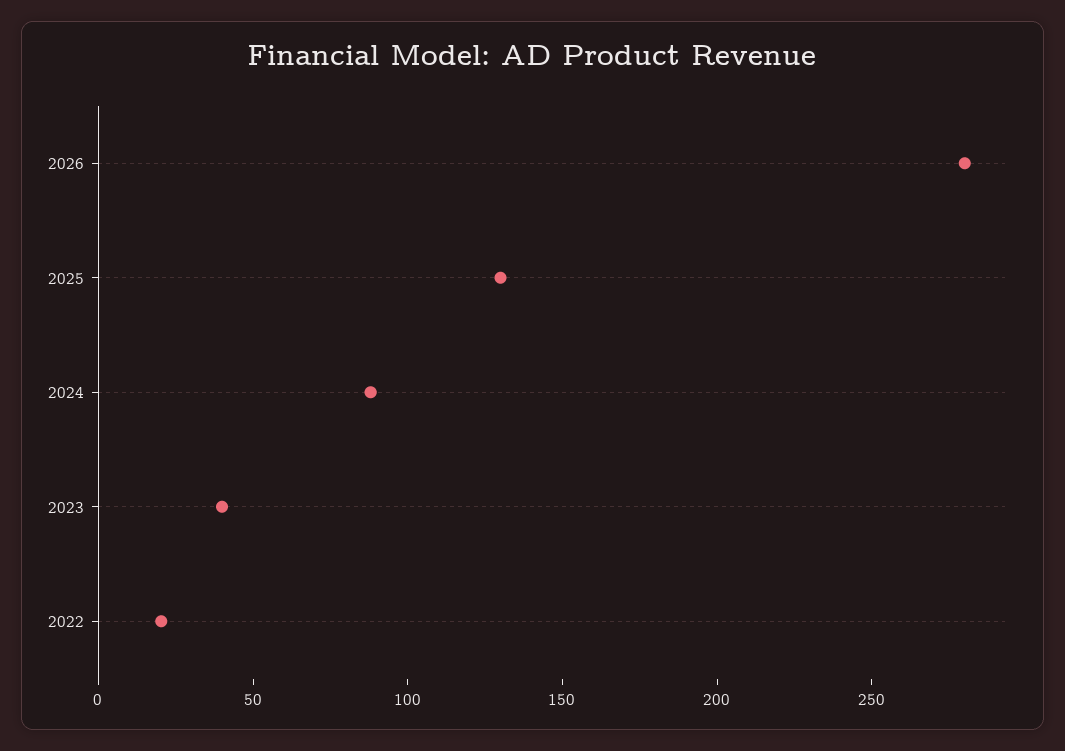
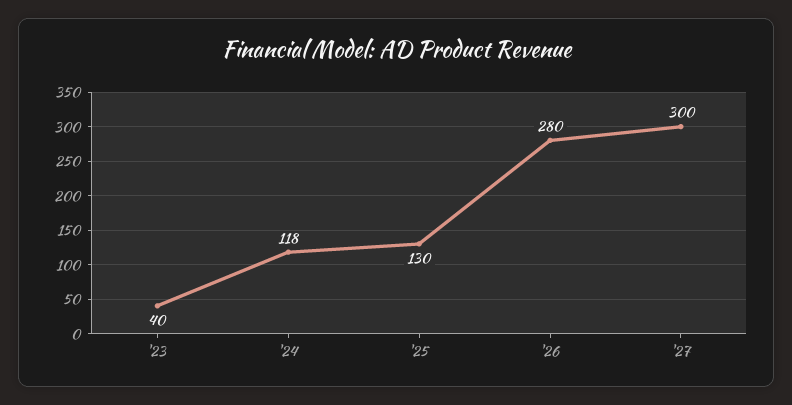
2024: 90 -> 118
2022: 20 -> none
'27: none -> 300

